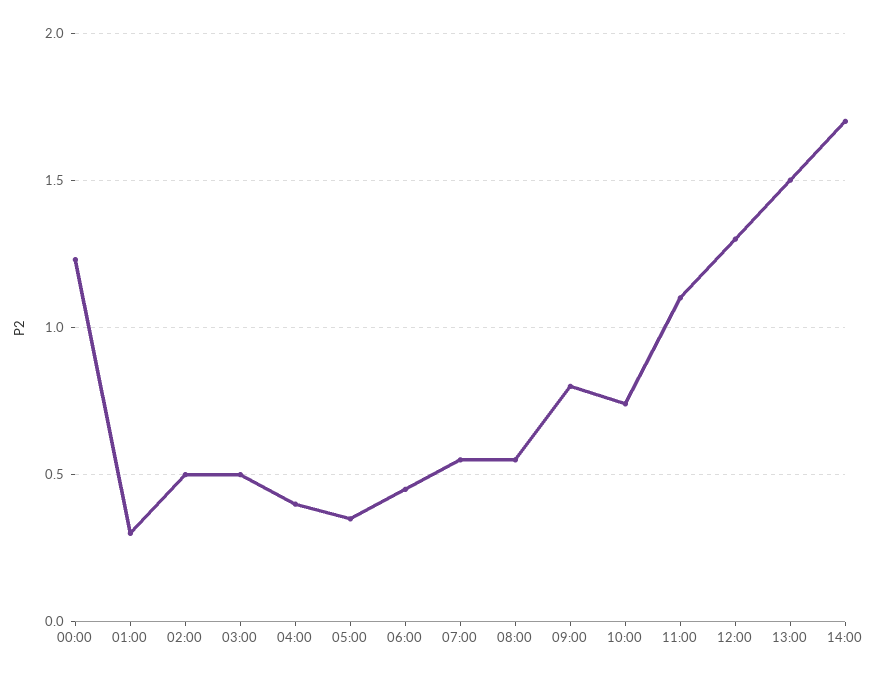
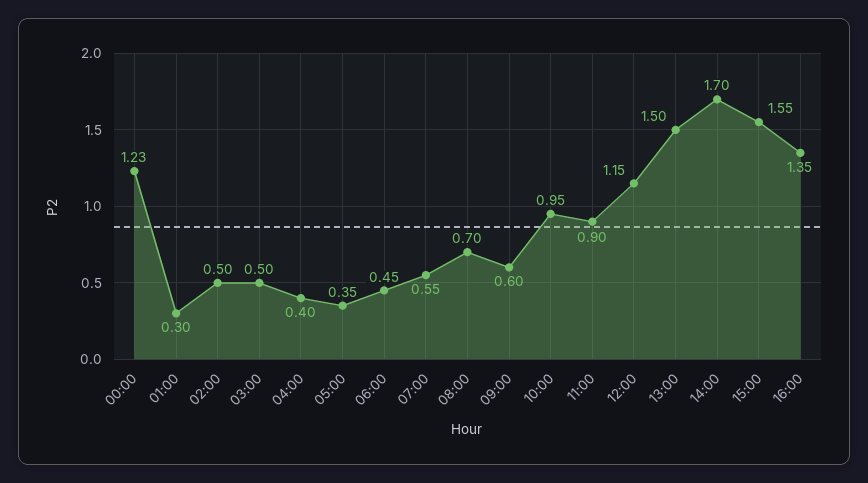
08:00: 0.55 -> 0.7
09:00: 0.8 -> 0.6
10:00: 0.75 -> 0.95
11:00: 1.1 -> 0.9
12:00: 1.3 -> 1.15
15:00: none -> 1.55
16:00: none -> 1.35

